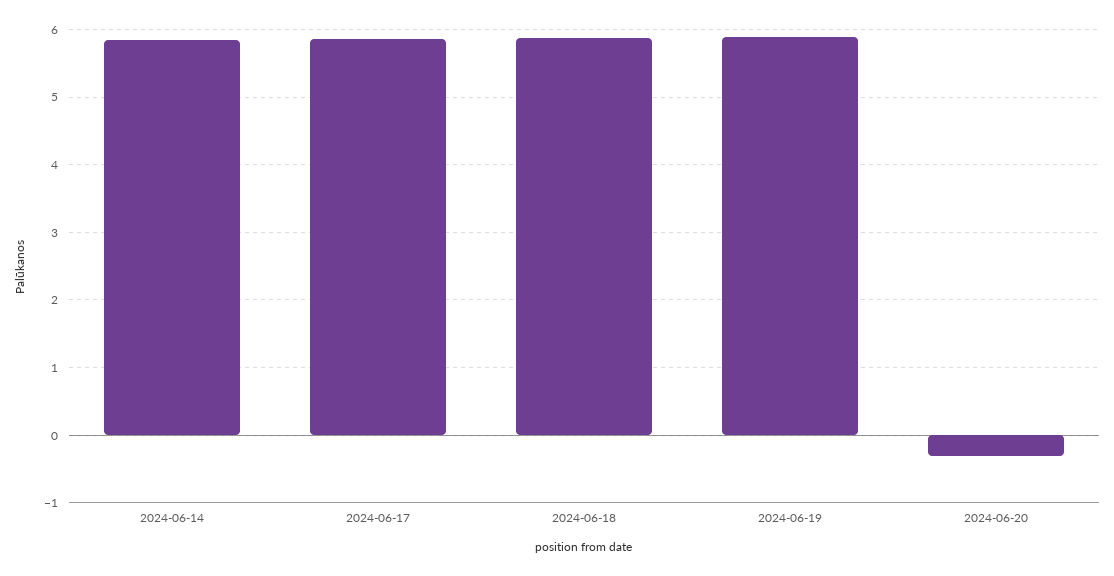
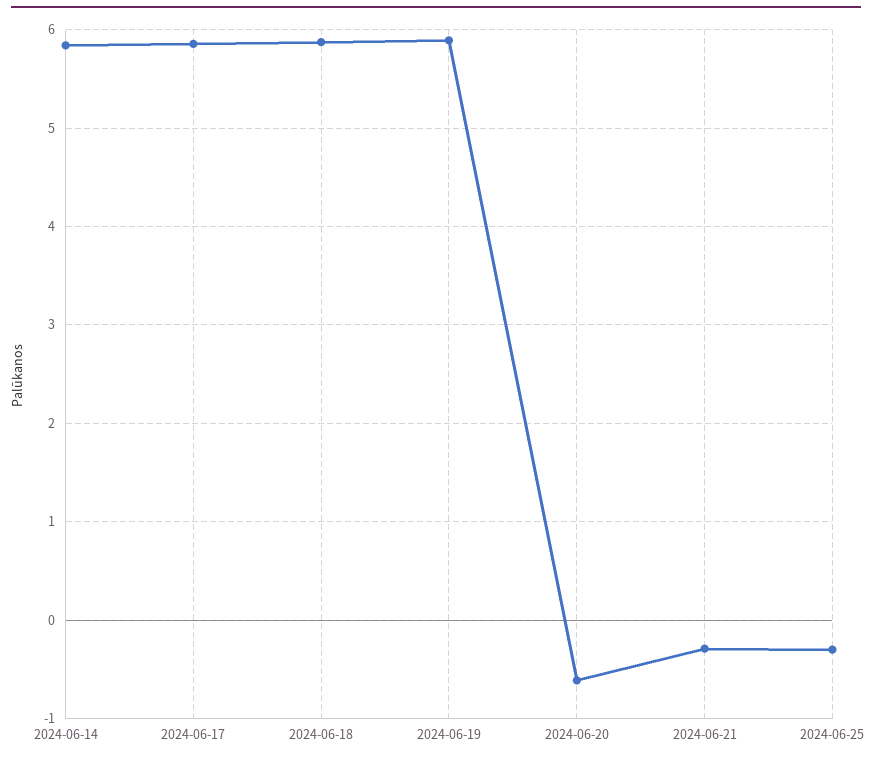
2024-06-20: -0.3 -> -0.6
2024-06-21: none -> -0.3
2024-06-25: none -> -0.3

